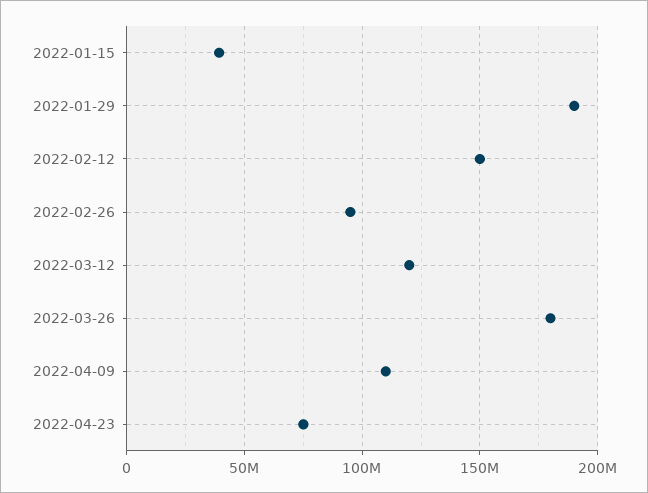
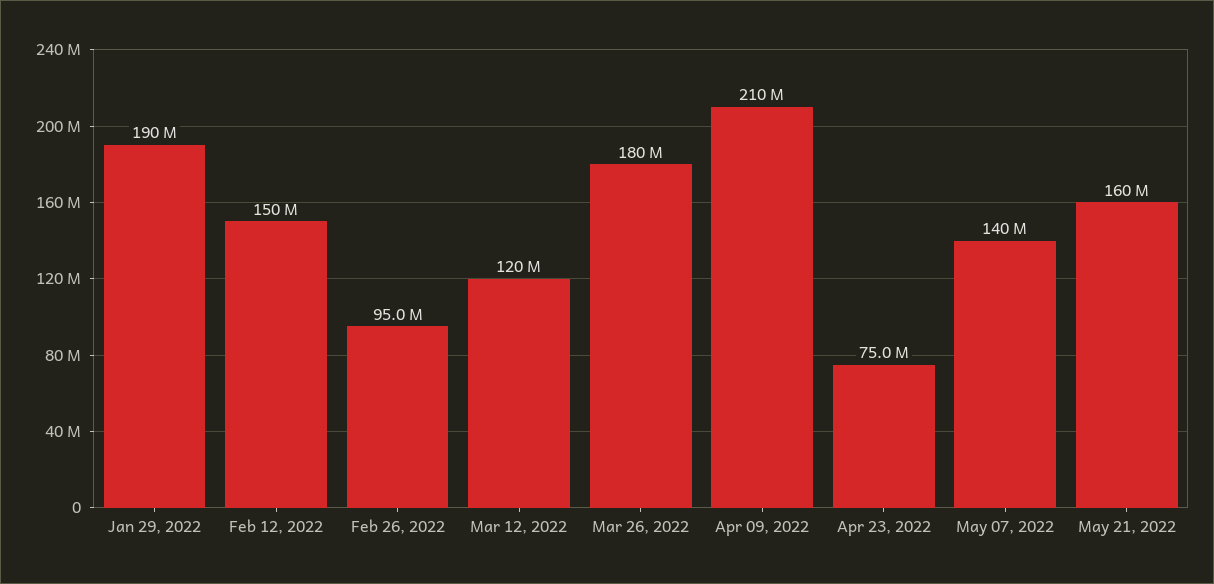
2022-01-15: 40000000 -> none
2022-04-09: 110000000 -> 210000000
May 07, 2022: none -> 140000000
May 21, 2022: none -> 160000000

